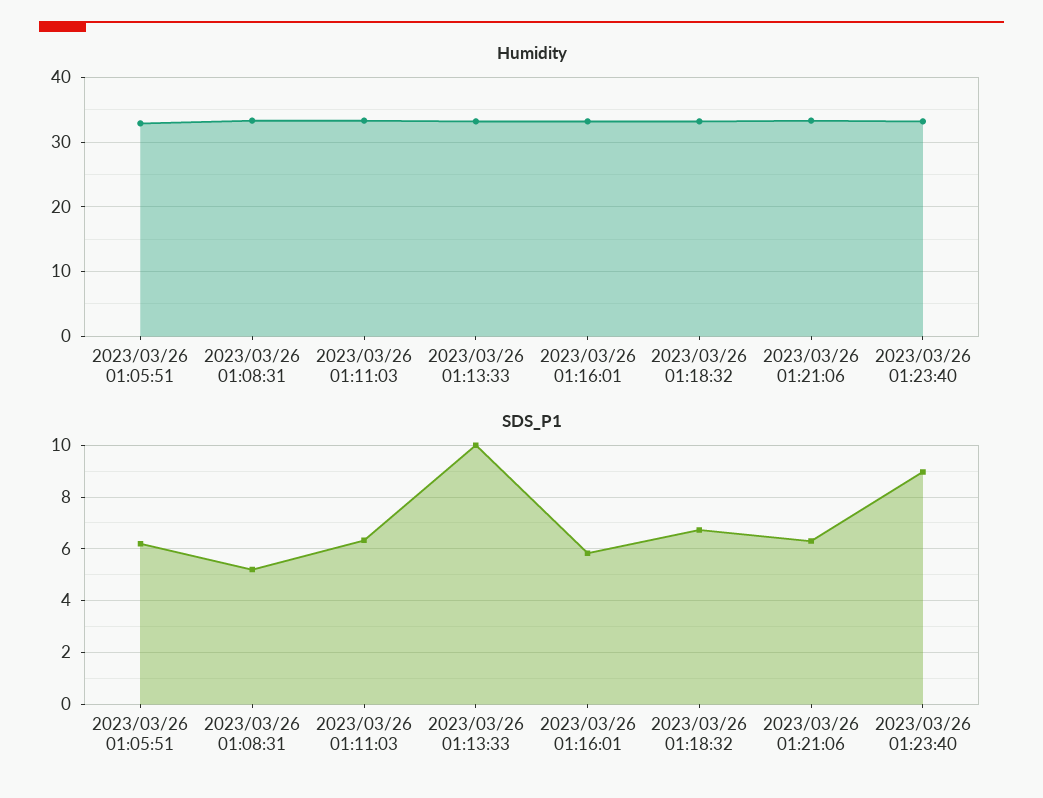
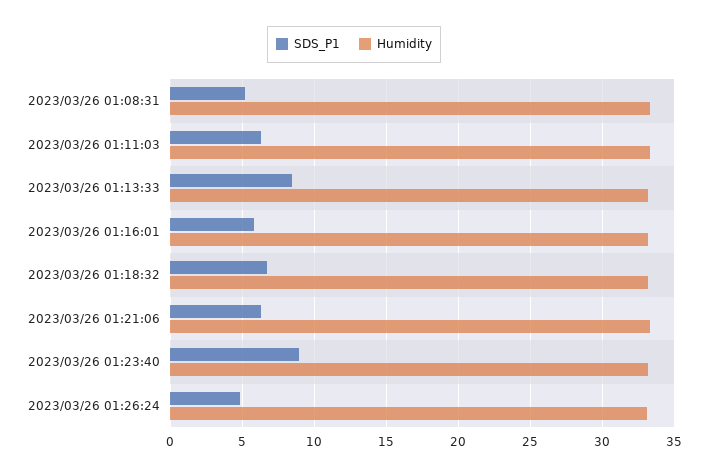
Humidity, 2023/03/26 01:05:51: 33 -> none
SDS_P1, 2023/03/26 01:05:51: 6.25 -> none
SDS_P1, 2023/03/26 01:13:33: 10 -> 8.5
SDS_P1, 2023/03/26 01:26:24: none -> 5
Humidity, 2023/03/26 01:26:24: none -> 33

